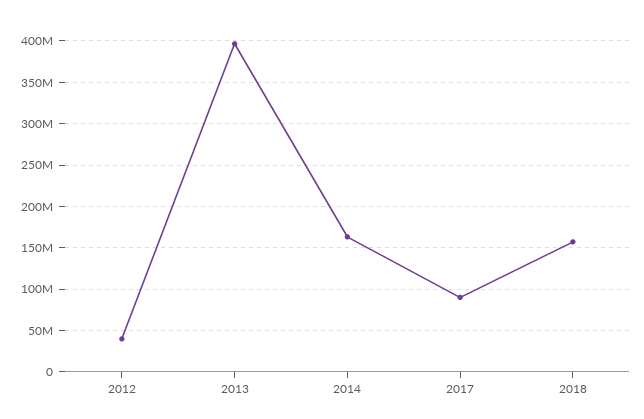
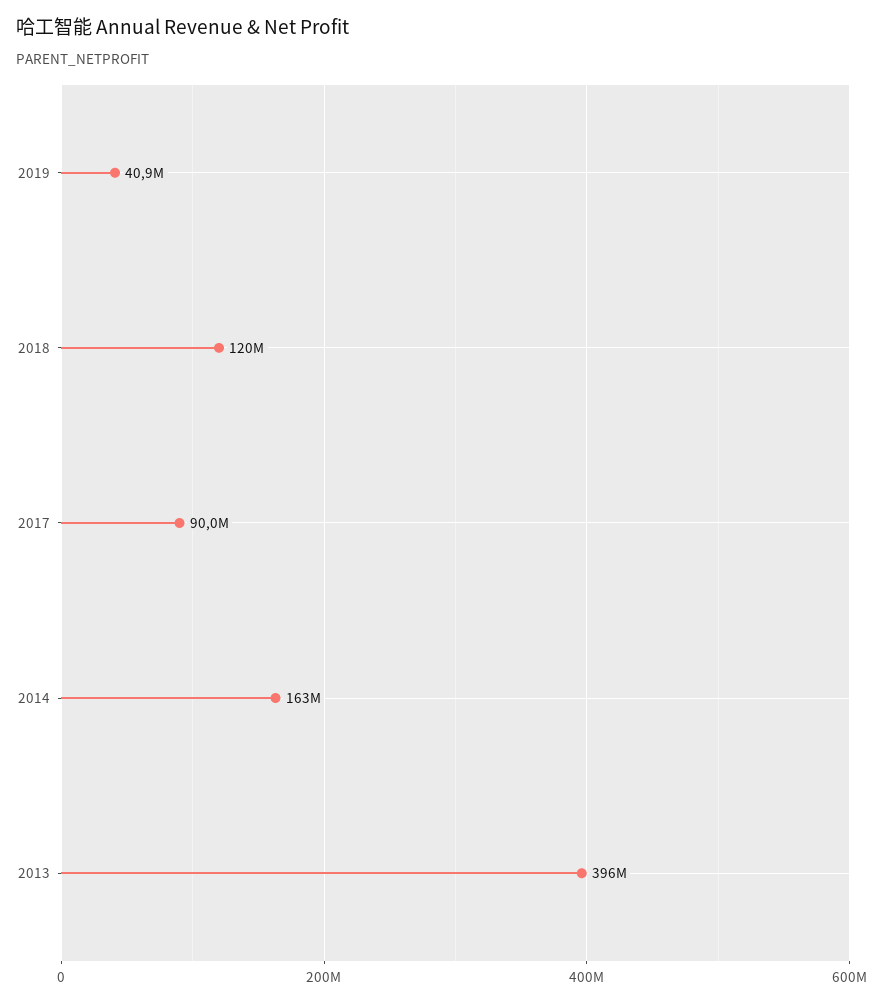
2012: 40000000 -> none
2018: 160000000 -> 120000000
2019: none -> 40900000

